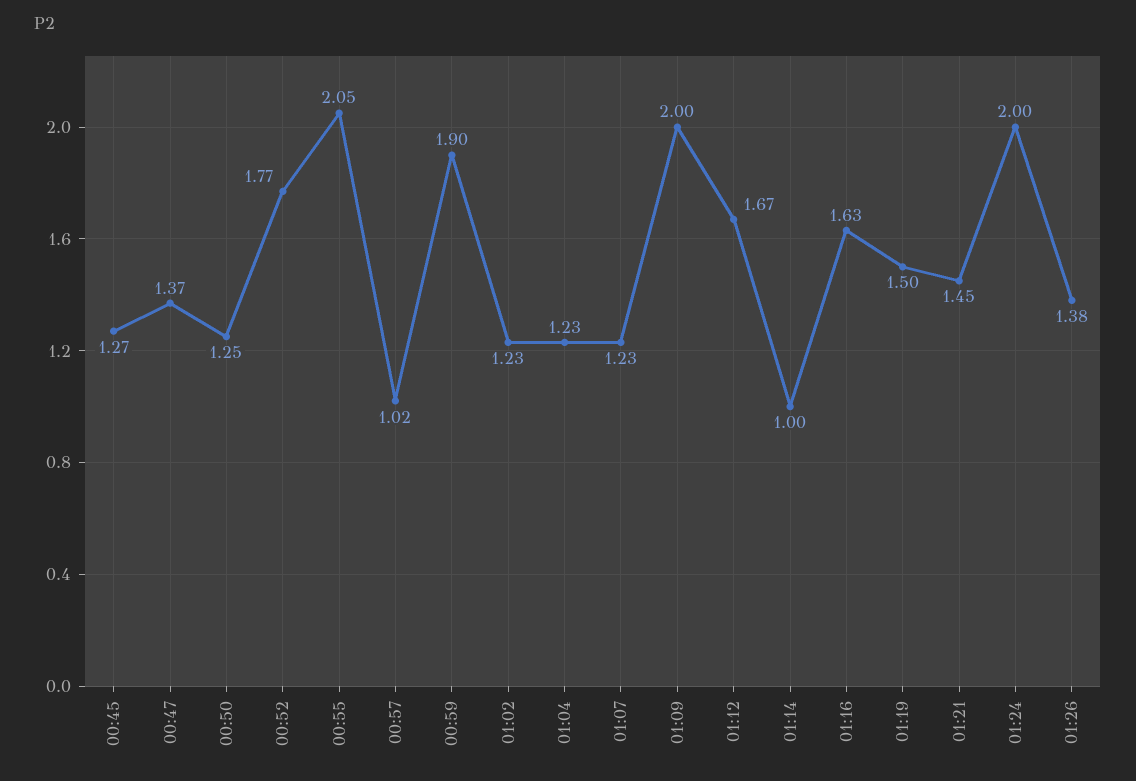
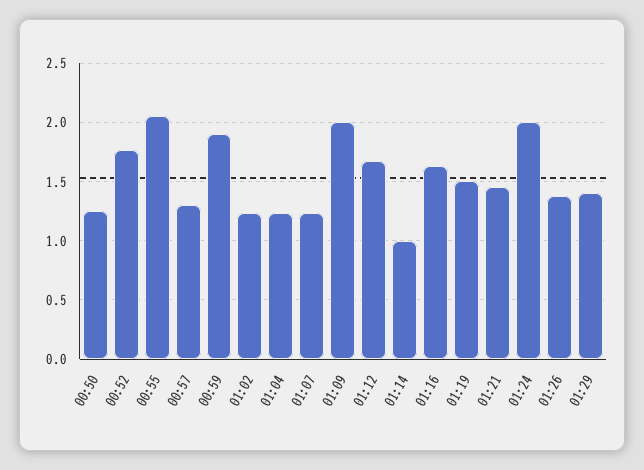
00:45: 1.27 -> none
00:47: 1.37 -> none
00:57: 1.02 -> 1.3
01:29: none -> 1.4

